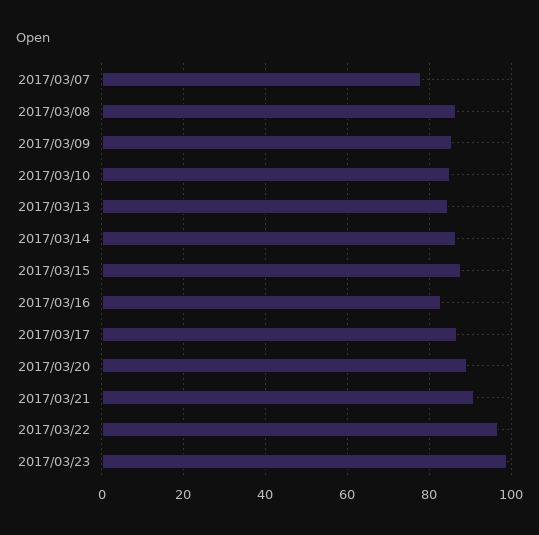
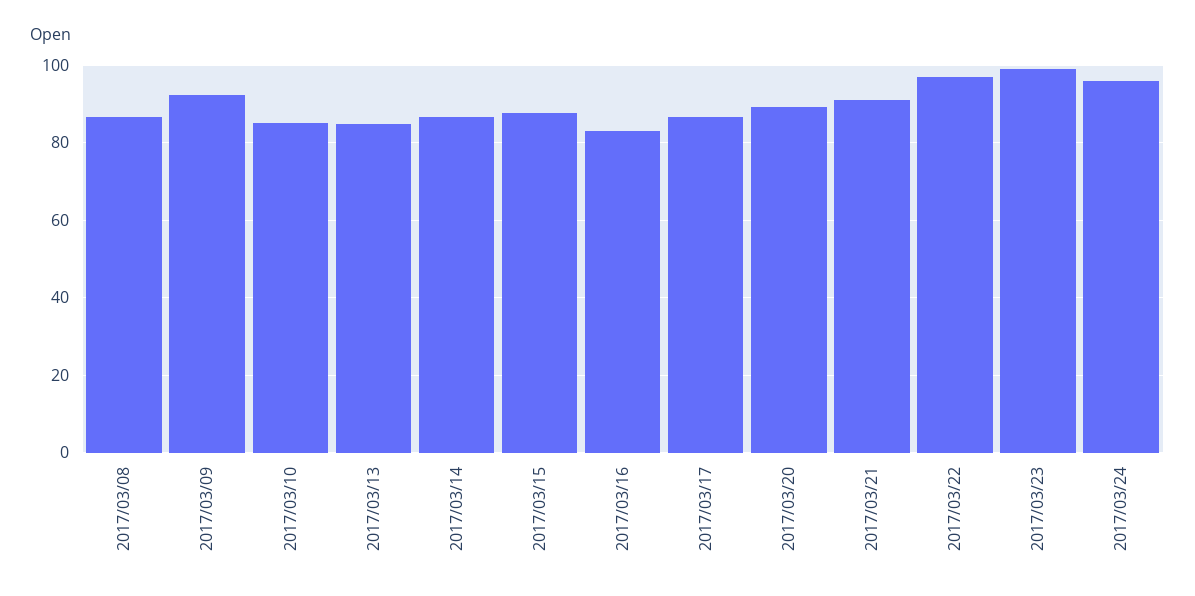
2017/03/07: 78 -> none
2017/03/09: 86 -> 92
2017/03/24: none -> 96

